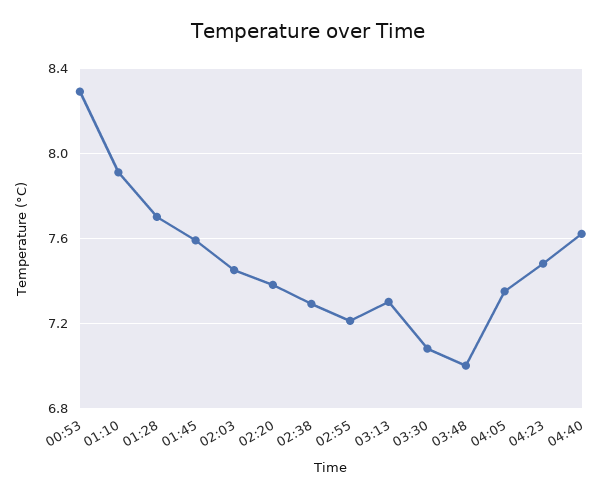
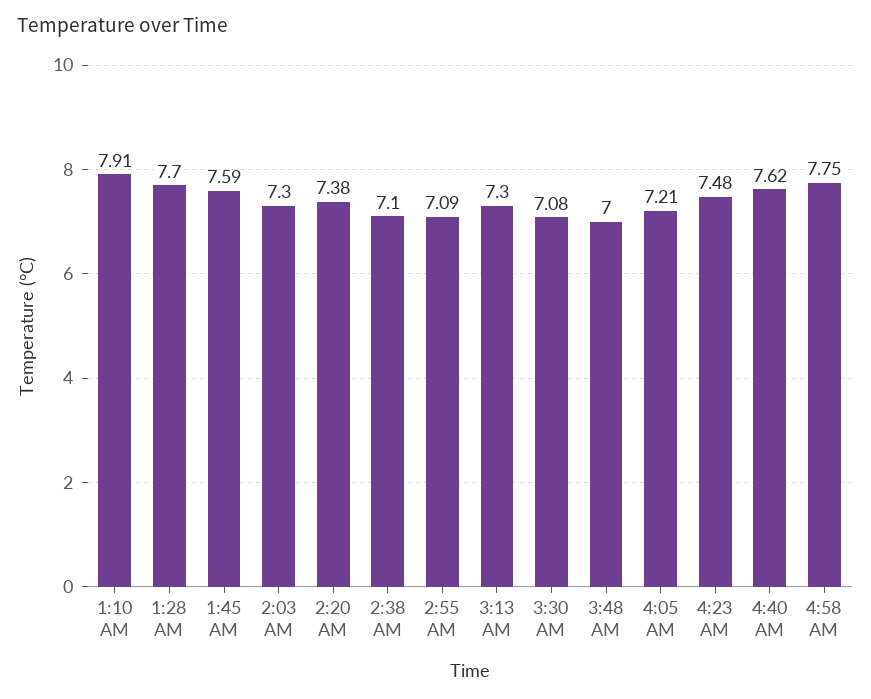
00:53: 8.3 -> none
02:03: 7.45 -> 7.3
02:38: 7.3 -> 7.1
02:55: 7.2 -> 7.09
04:05: 7.35 -> 7.21
4:58 AM: none -> 7.75

